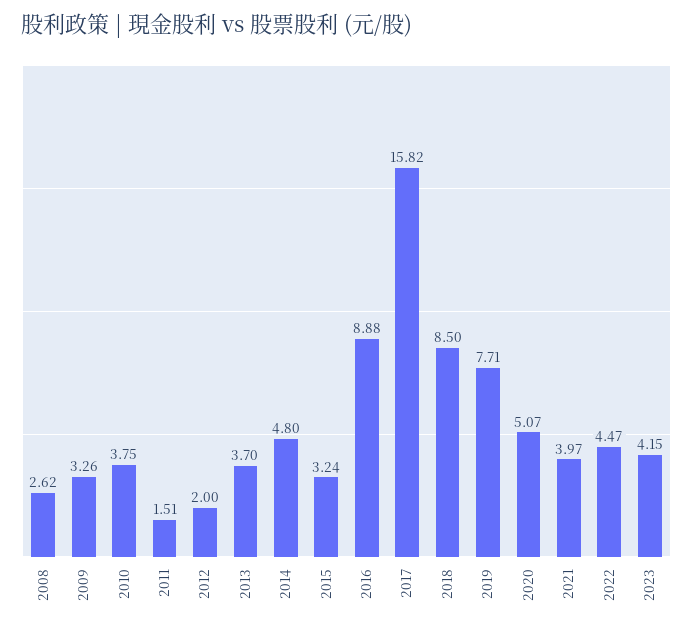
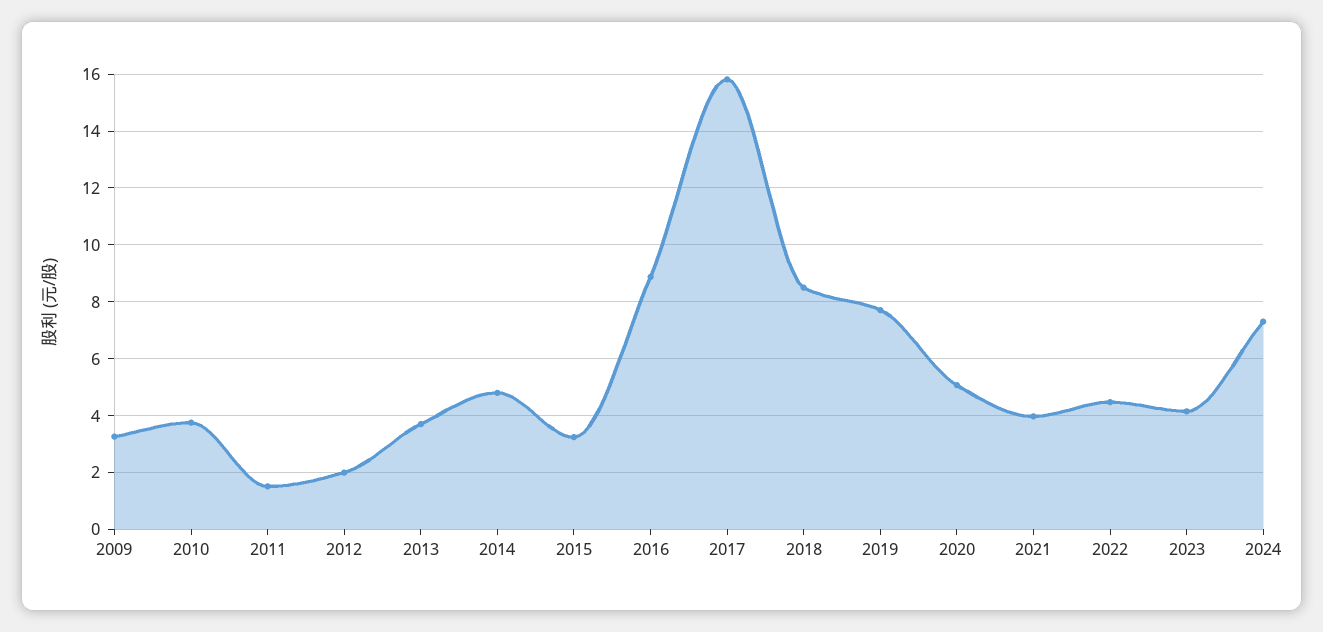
2008: 2.62 -> none
2024: none -> 7.25

